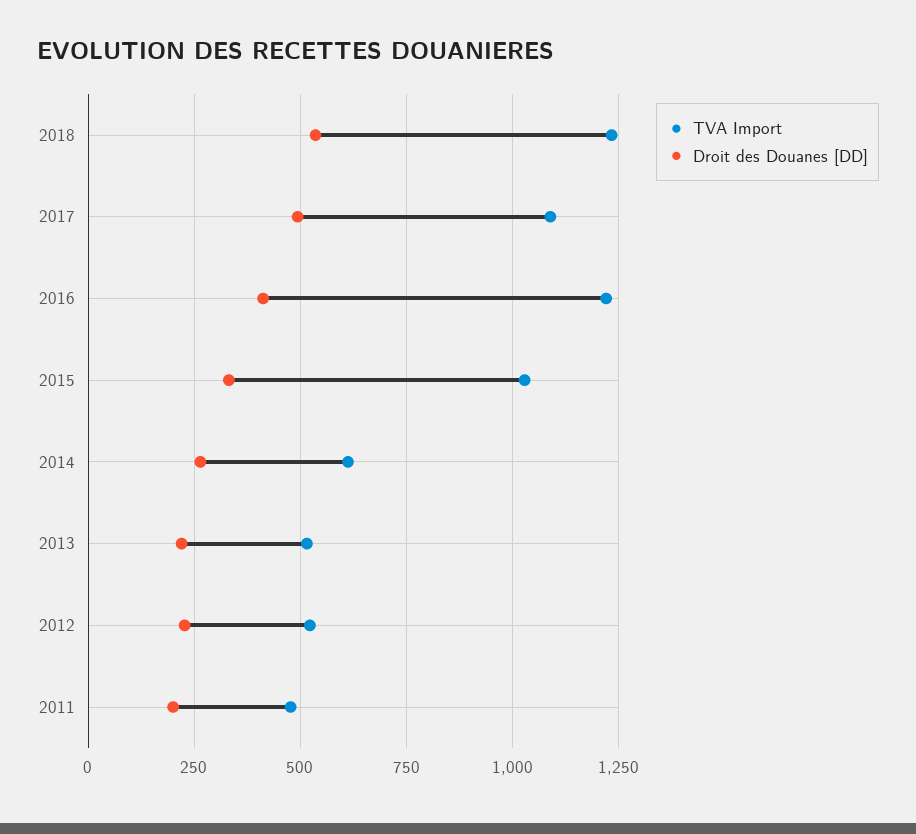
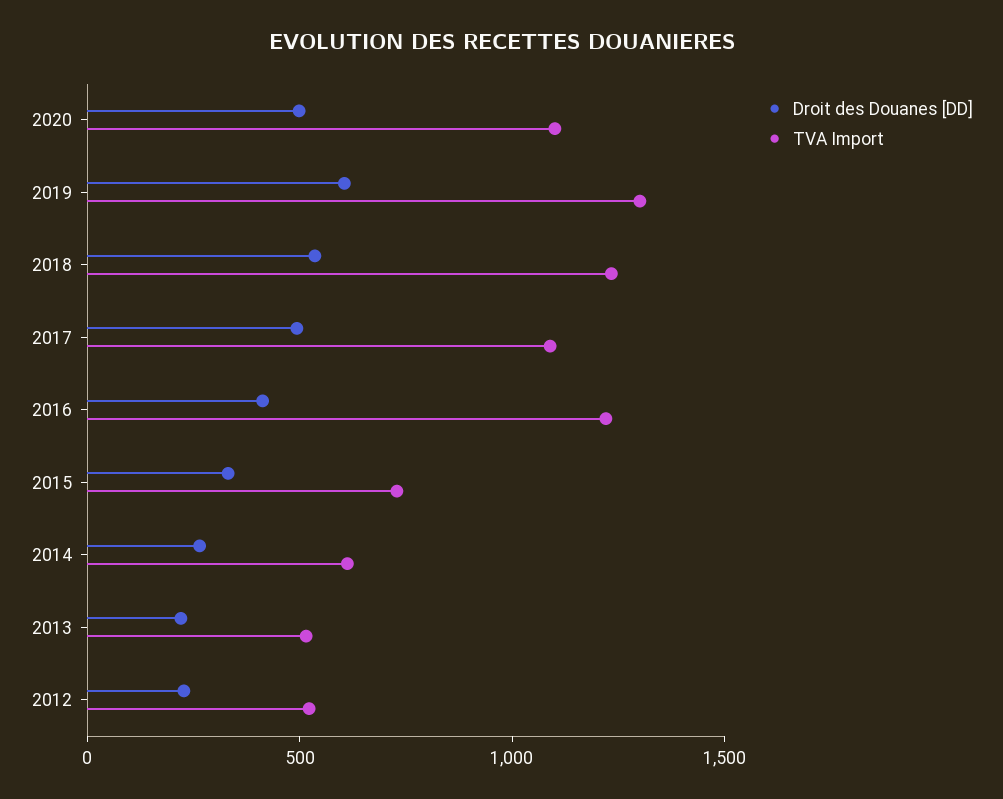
TVA Import, 2015: 1025 -> 700
TVA Import, 2011: 475 -> none
Droit des Douanes [DD], 2011: 200 -> none
Droit des Douanes [DD], 2020: none -> 500
TVA Import, 2020: none -> 1100
Droit des Douanes [DD], 2019: none -> 600
TVA Import, 2019: none -> 1300

